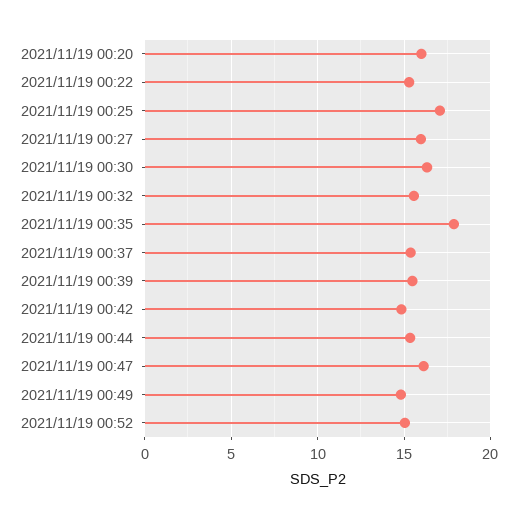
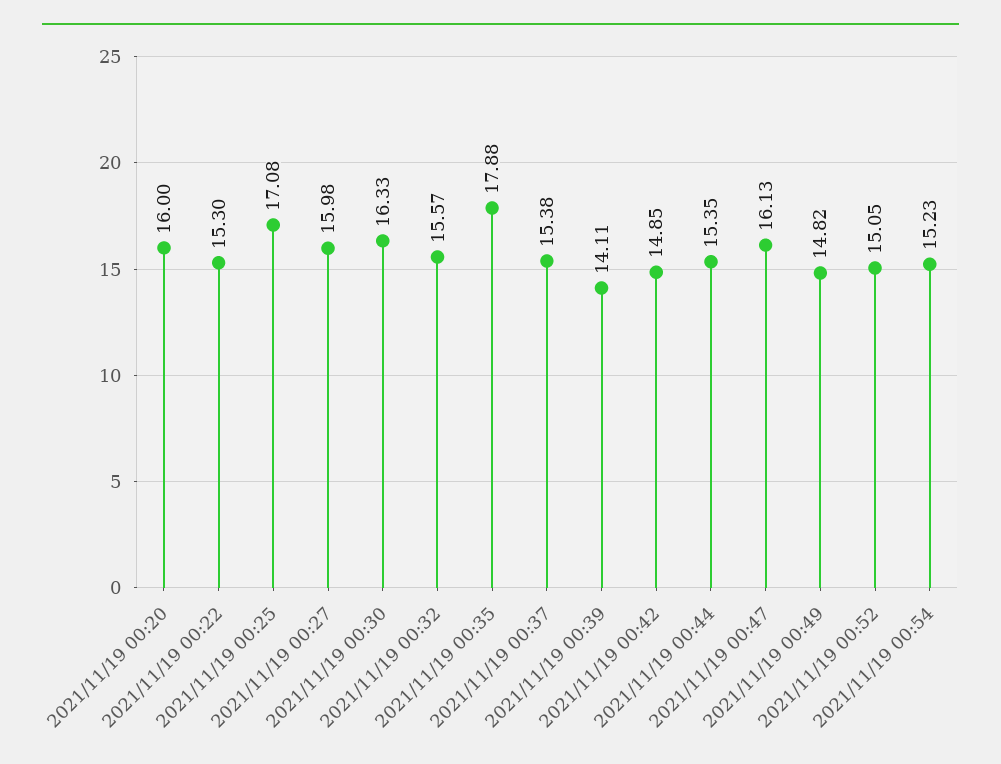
2021/11/19 00:39: 15.5 -> 14.11
2021/11/19 00:54: none -> 15.23

